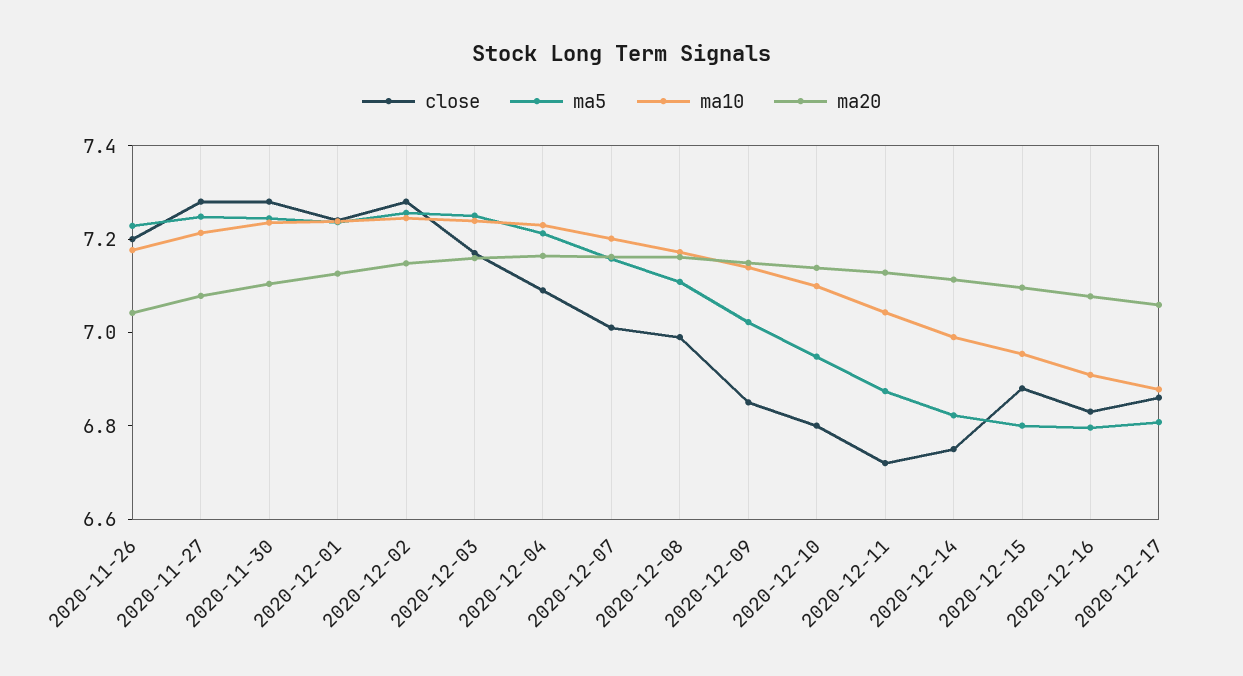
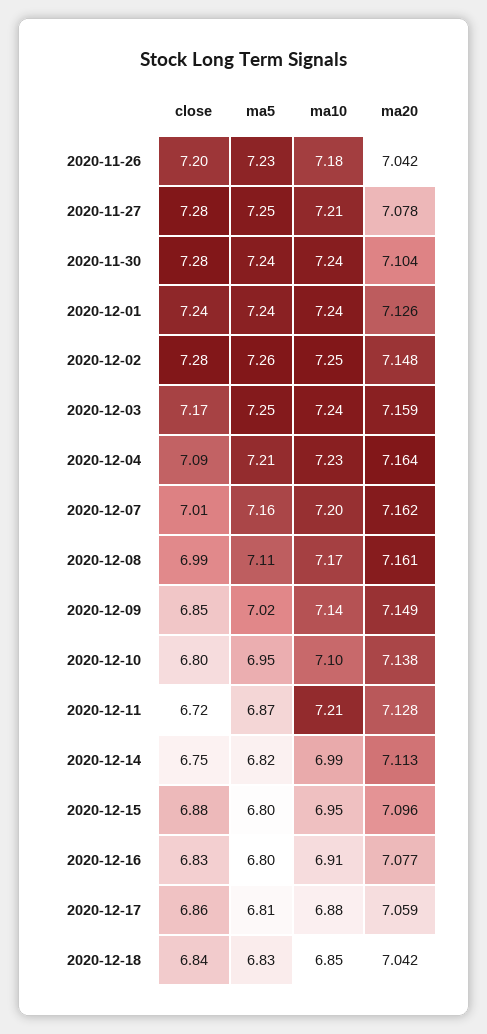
ma10, 2020-12-11: 7.05 -> 7.21
close, 2020-12-18: none -> 6.84
ma5, 2020-12-18: none -> 6.83
ma10, 2020-12-18: none -> 6.85
ma20, 2020-12-18: none -> 7.042

